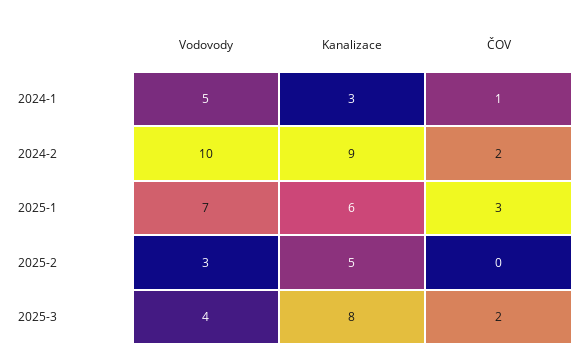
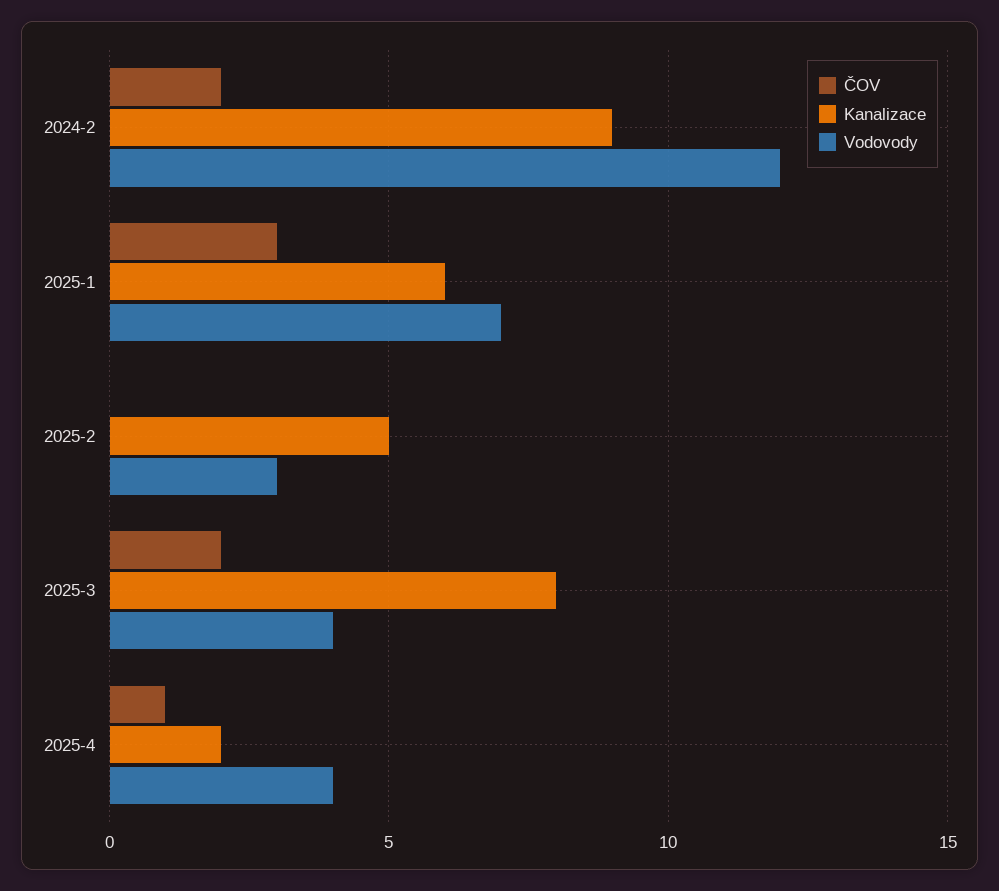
Vodovody, 2024-1: 5 -> none
Kanalizace, 2024-1: 3 -> none
ČOV, 2024-1: 1 -> none
Vodovody, 2024-2: 10 -> 12
ČOV, 2025-4: none -> 1
Kanalizace, 2025-4: none -> 2
Vodovody, 2025-4: none -> 4

